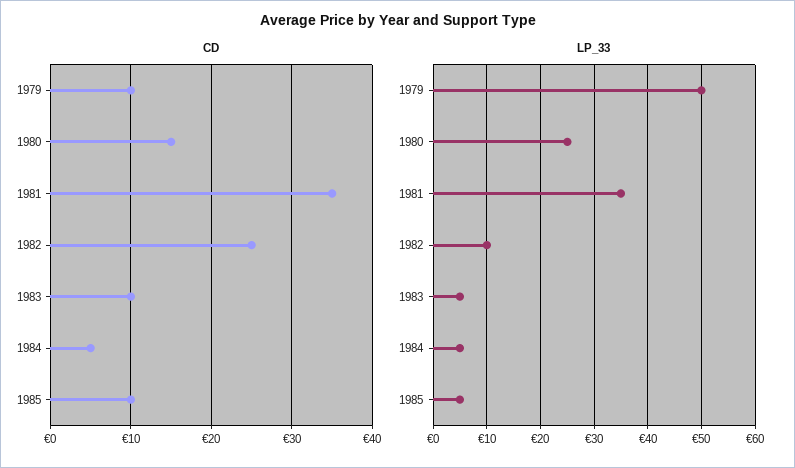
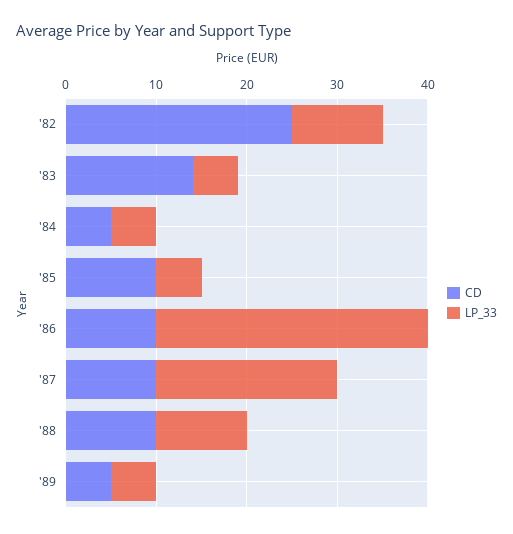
CD, 1979: 10 -> none
CD, 1980: 15 -> none
CD, 1981: 35 -> none
CD, 1983: 10 -> 14
LP_33, 1979: 50 -> none
LP_33, 1980: 25 -> none
LP_33, 1981: 35 -> none
CD, '86: none -> 10
LP_33, '86: none -> 30
CD, '87: none -> 10
LP_33, '87: none -> 20
CD, '88: none -> 10
LP_33, '88: none -> 10
CD, '89: none -> 5
LP_33, '89: none -> 5

